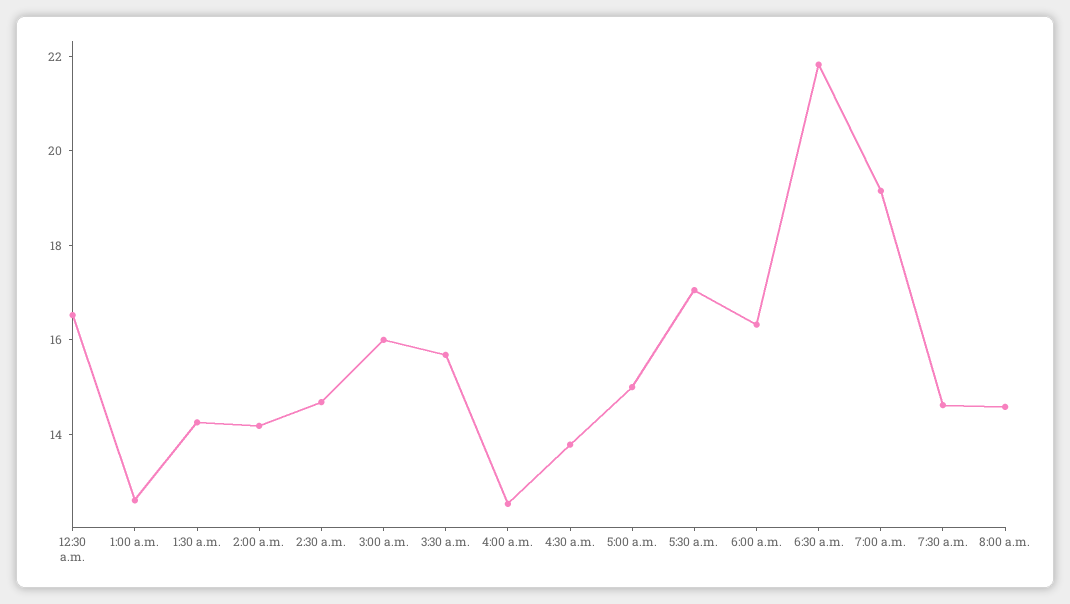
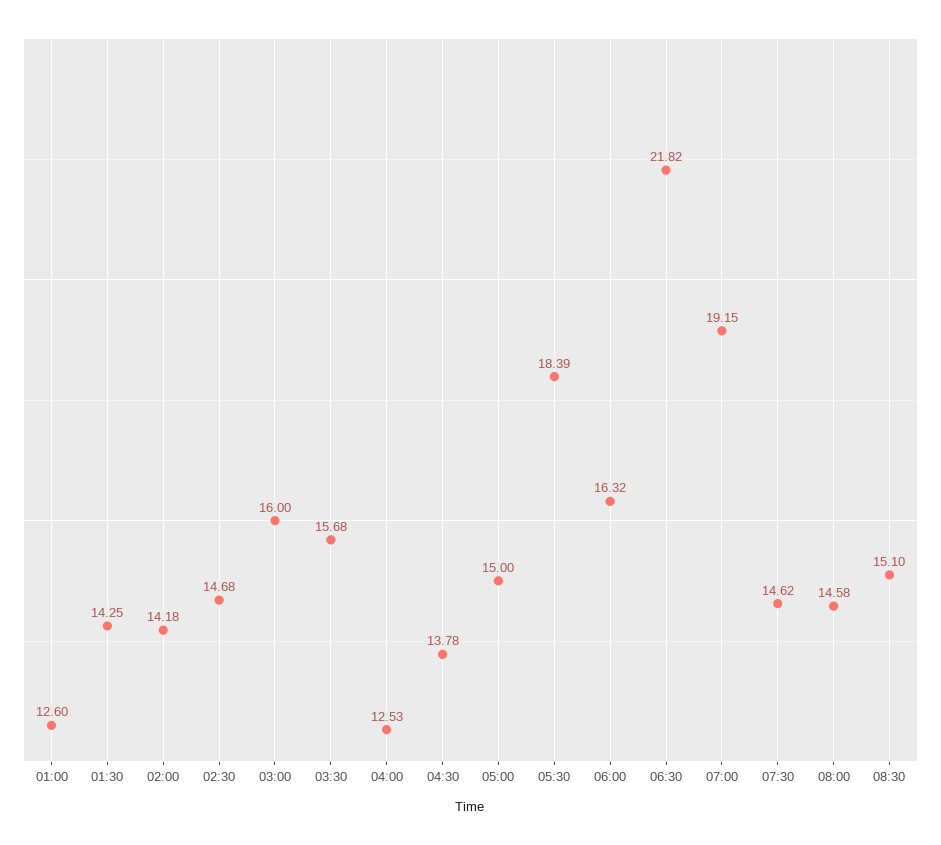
12:30 a.m.: 16.5 -> none
5:30 a.m.: 17 -> 18.39
08:30: none -> 15.1

